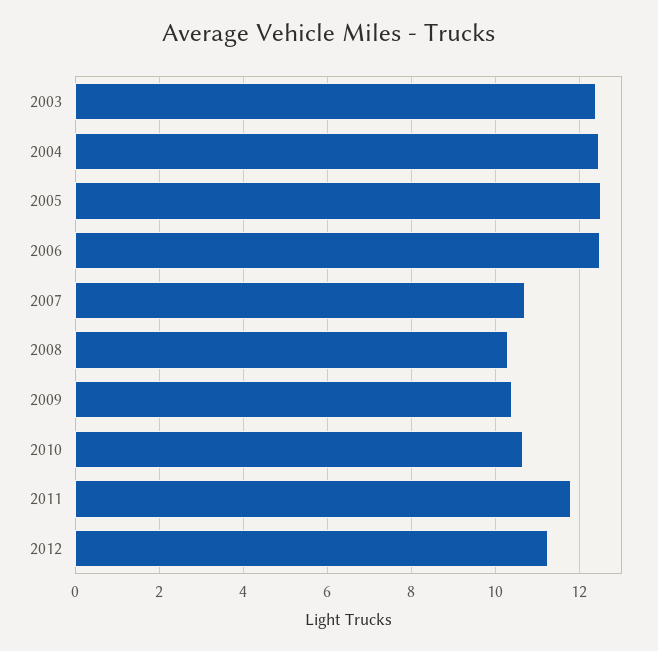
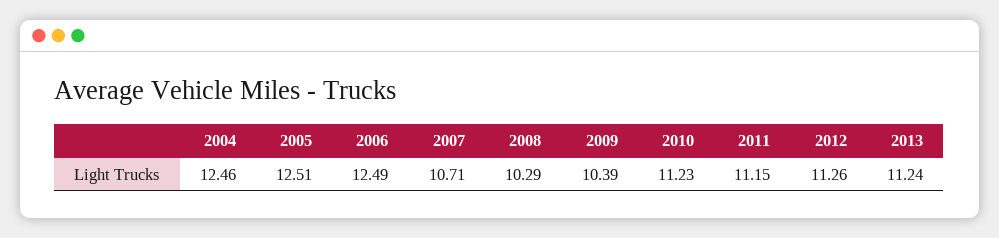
2003: 12.4 -> none
2010: 10.6 -> 11.23
2011: 11.8 -> 11.15
2013: none -> 11.24

